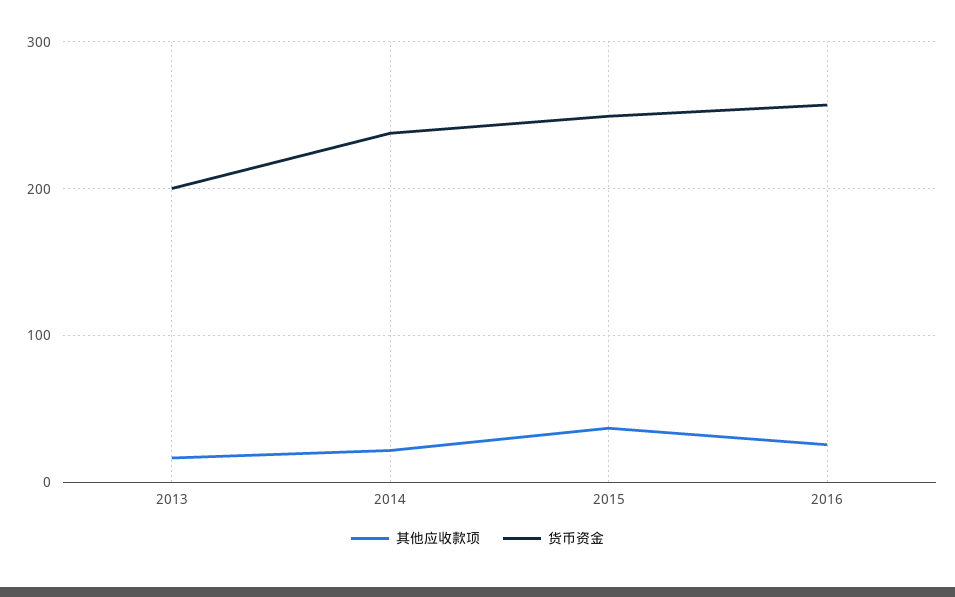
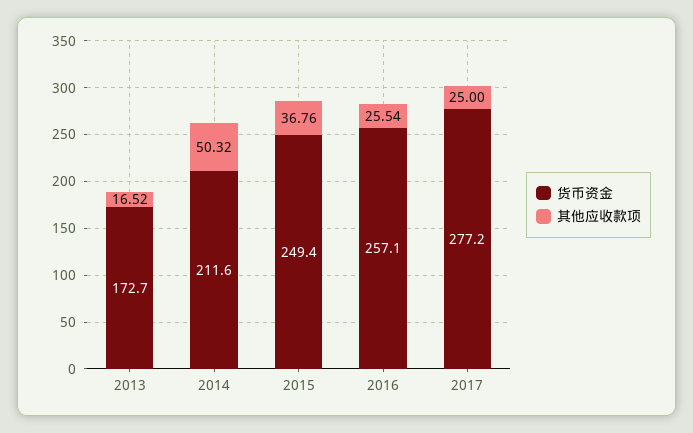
货币资金, 2013: 200 -> 172.7
其他应收款项, 2014: 20 -> 50.32
货币资金, 2014: 240 -> 211.6
货币资金, 2017: none -> 277.2
其他应收款项, 2017: none -> 25

